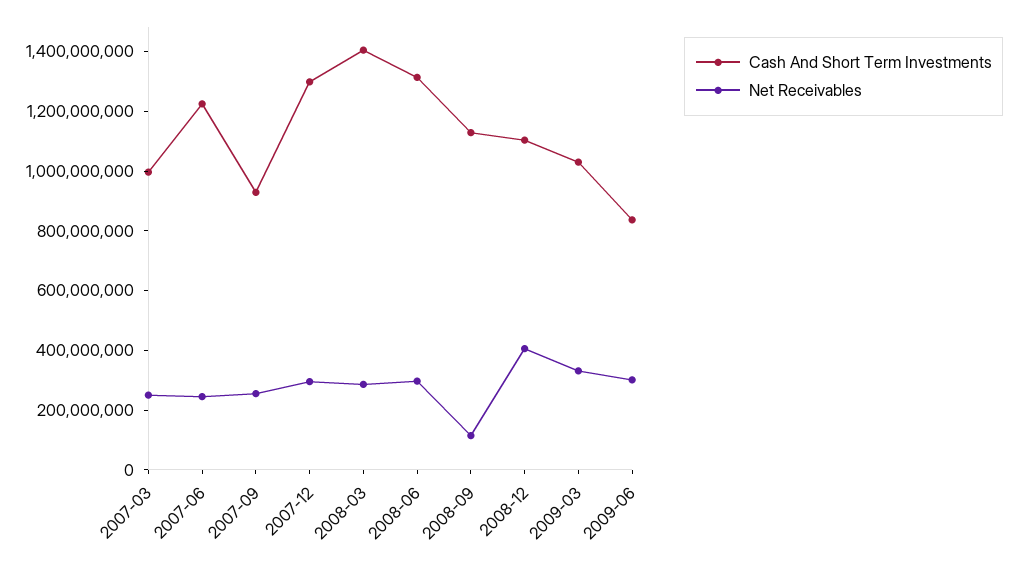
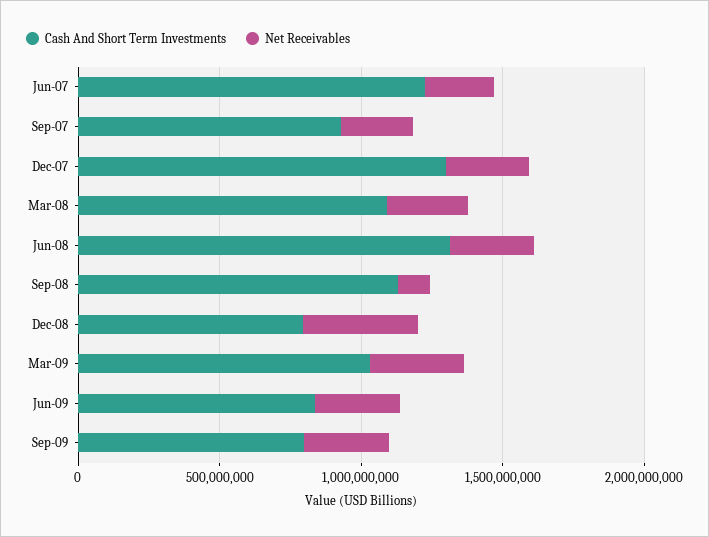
Cash And Short Term Investments, 2007-03: 1000000000 -> none
Net Receivables, 2007-03: 250000000 -> none
Cash And Short Term Investments, 2008-03: 1400000000 -> 1100000000
Cash And Short Term Investments, 2008-12: 1100000000 -> 800000000
Cash And Short Term Investments, Sep-09: none -> 800000000
Net Receivables, Sep-09: none -> 300000000

